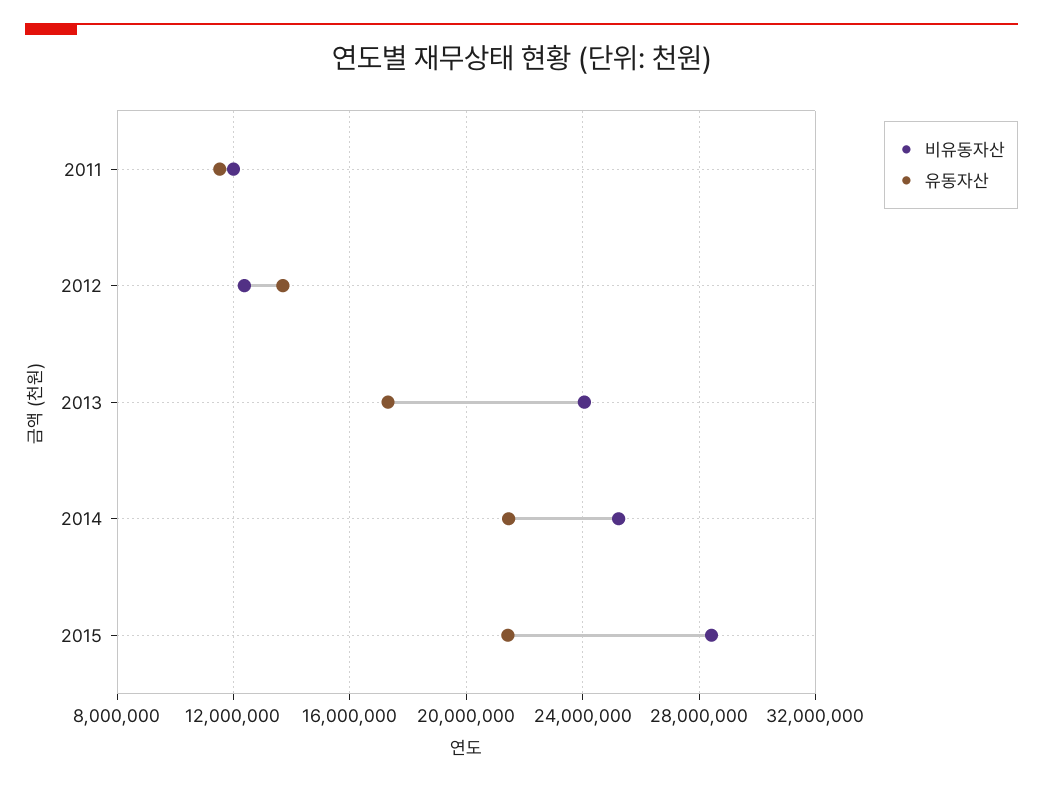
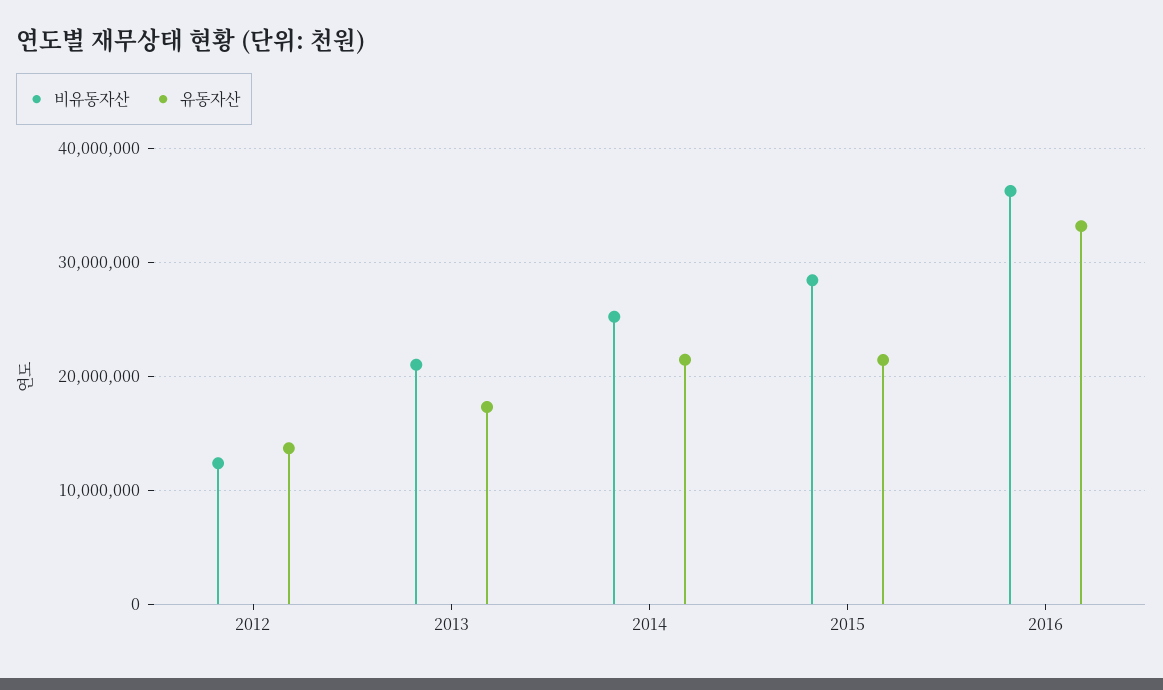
비유동자산, 2011: 12000000 -> none
유동자산, 2011: 11500000 -> none
비유동자산, 2013: 24000000 -> 21000000
비유동자산, 2016: none -> 36000000
유동자산, 2016: none -> 33000000

